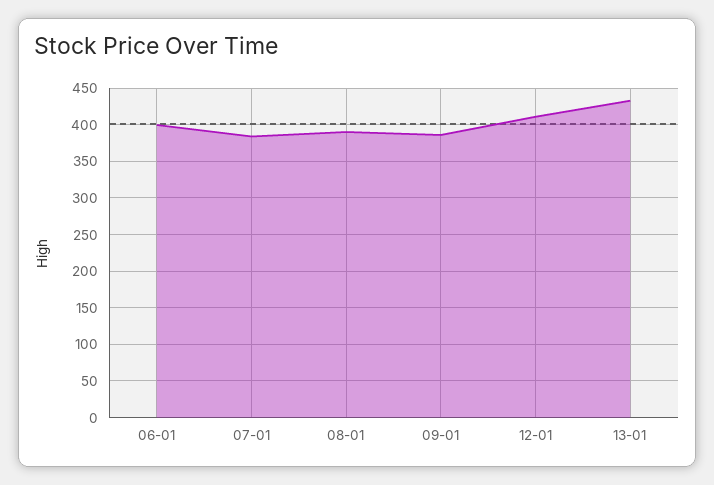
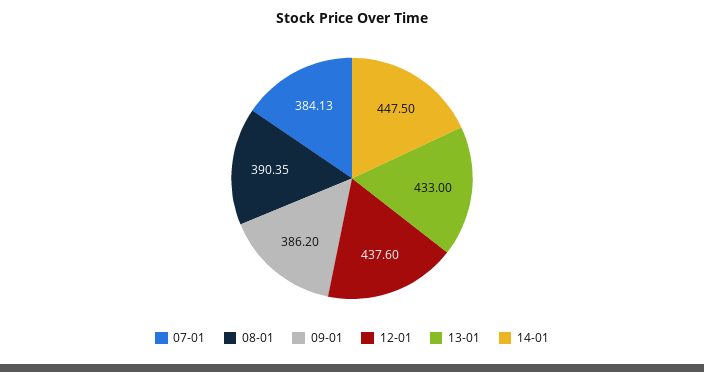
06-01: 400 -> none
12-01: 410 -> 437.6
14-01: none -> 447.5

